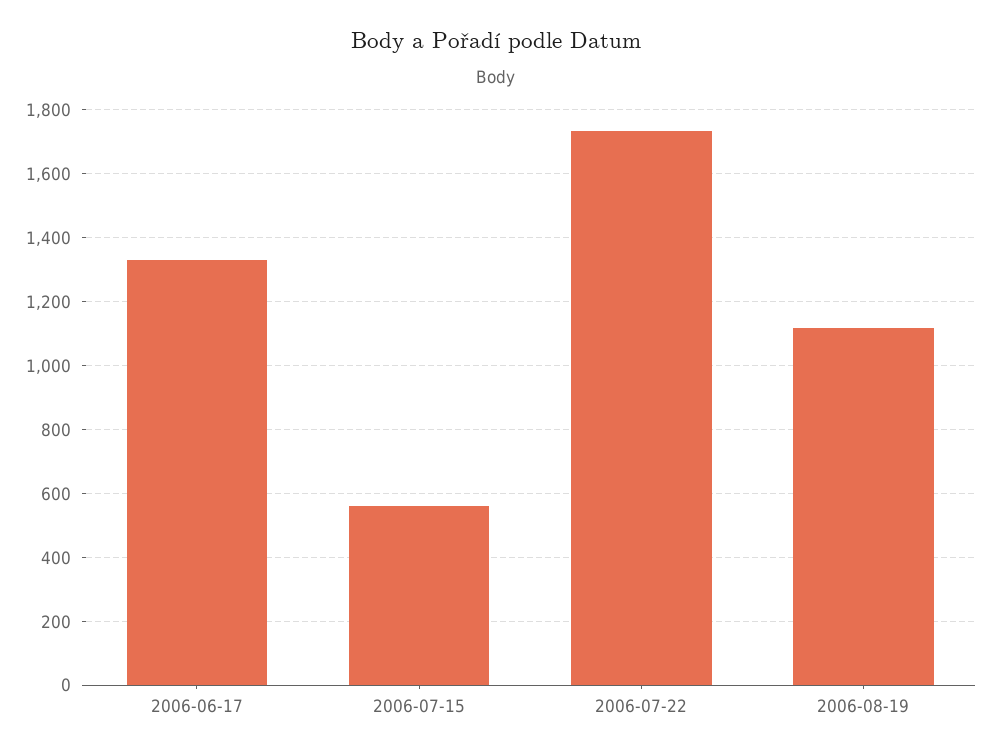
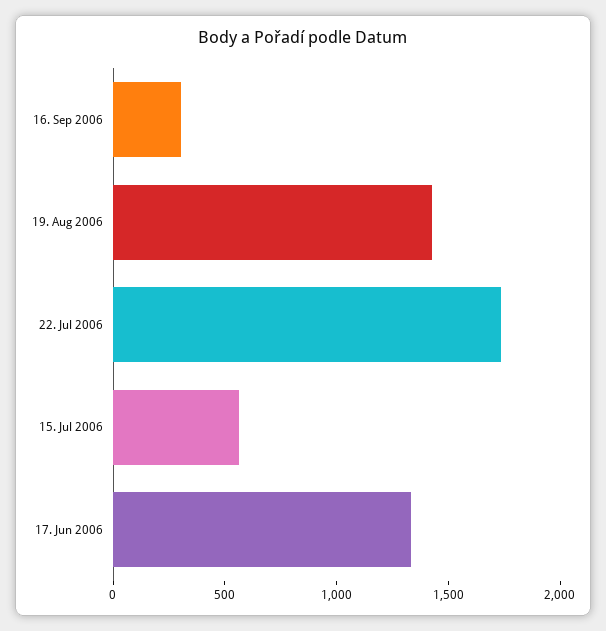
2006-08-19: 1120 -> 1400
16. Sep 2006: none -> 300

